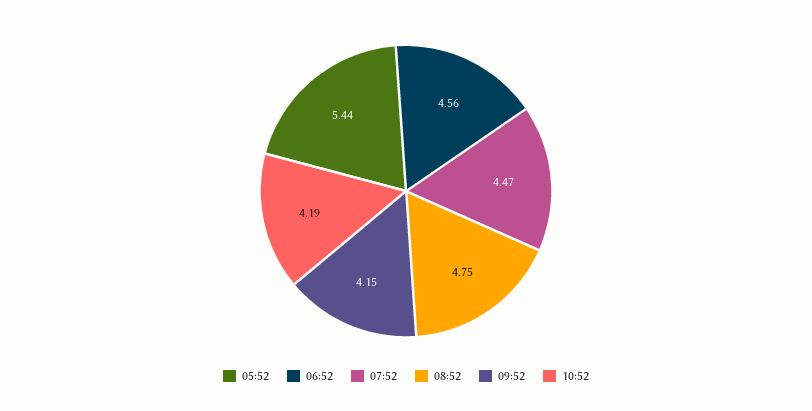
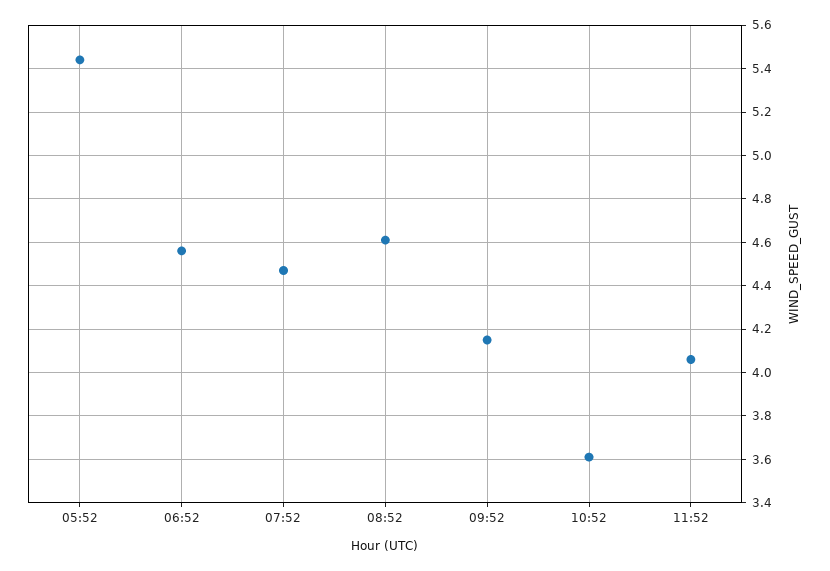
08:52: 4.75 -> 4.6
10:52: 4.19 -> 3.6
11:52: none -> 4.05

